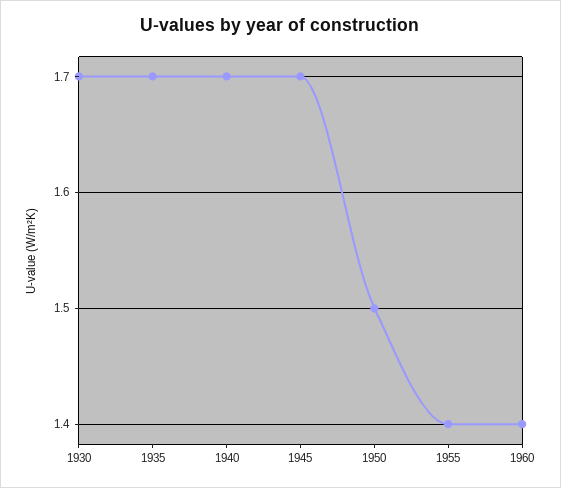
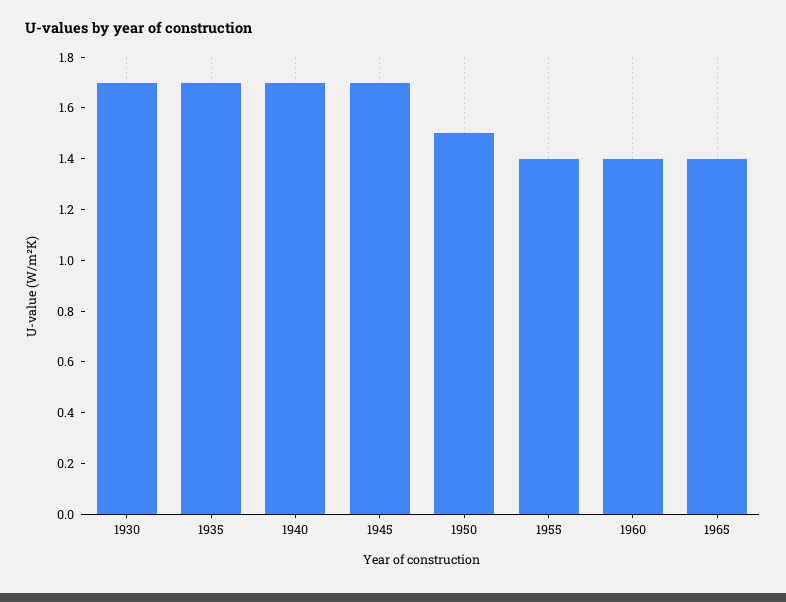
1965: none -> 1.4

